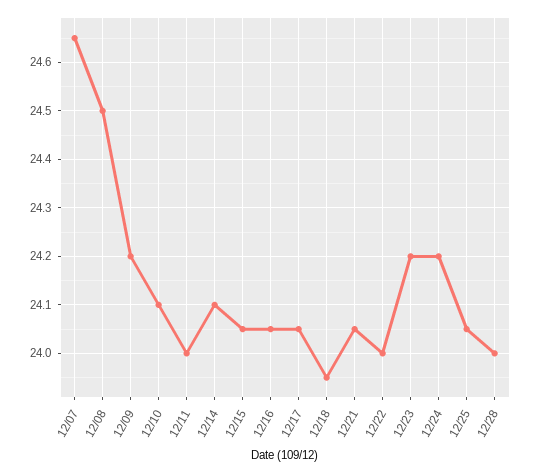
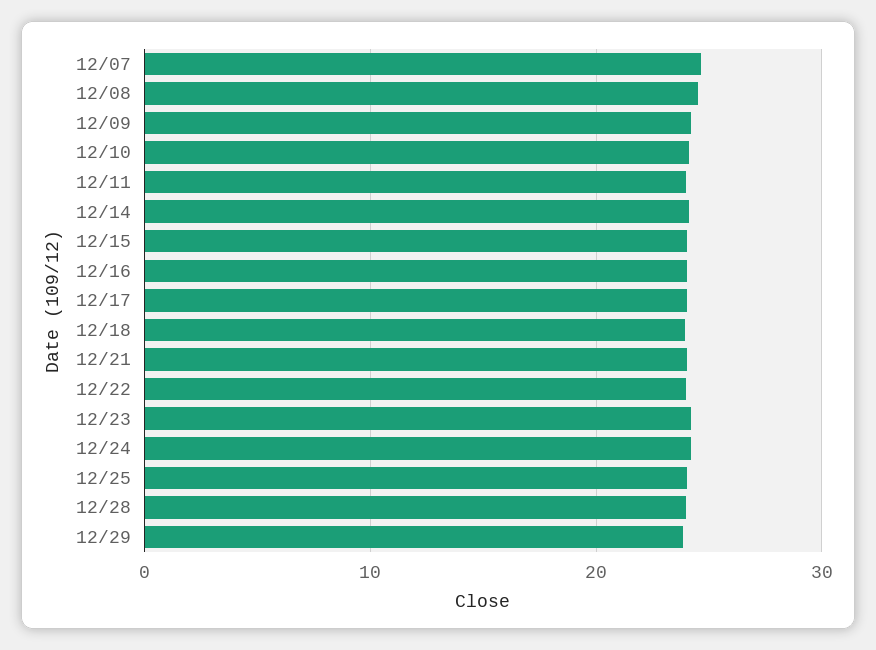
12/29: none -> 24

